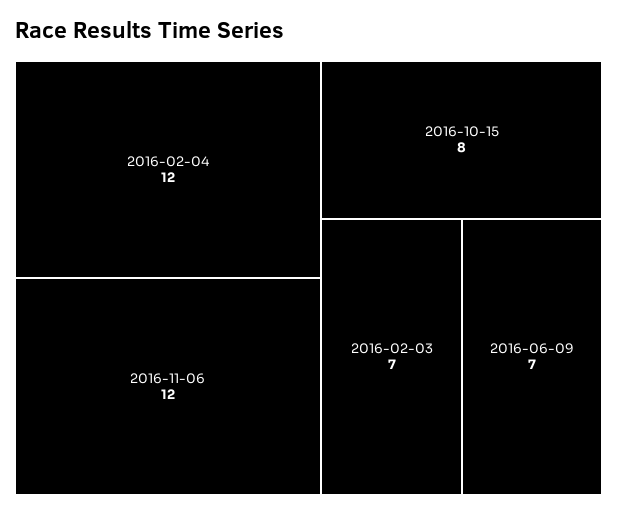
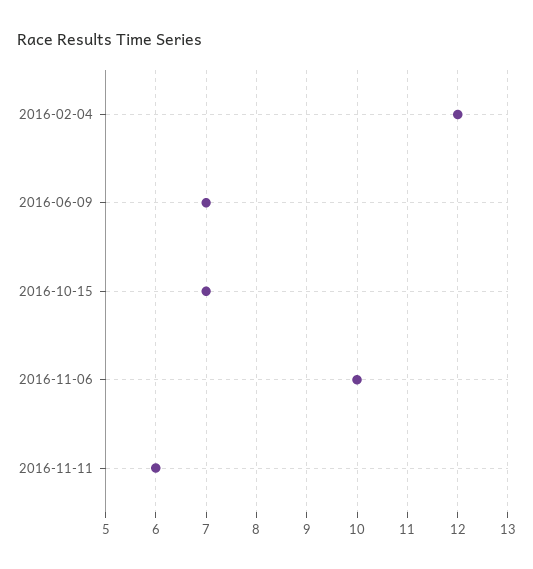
2016-11-06: 12 -> 10
2016-10-15: 8 -> 7
2016-02-03: 7 -> none
2016-11-11: none -> 6

